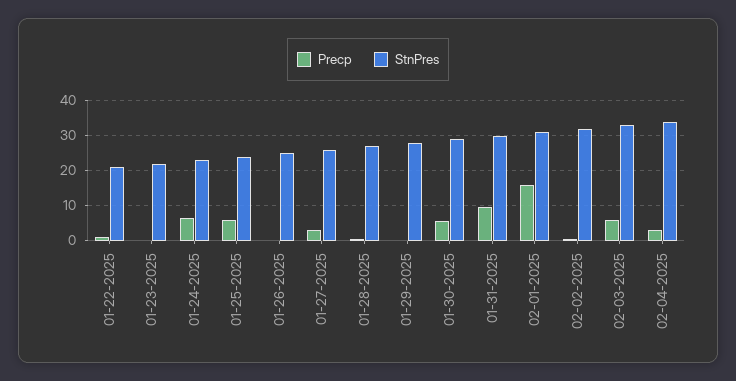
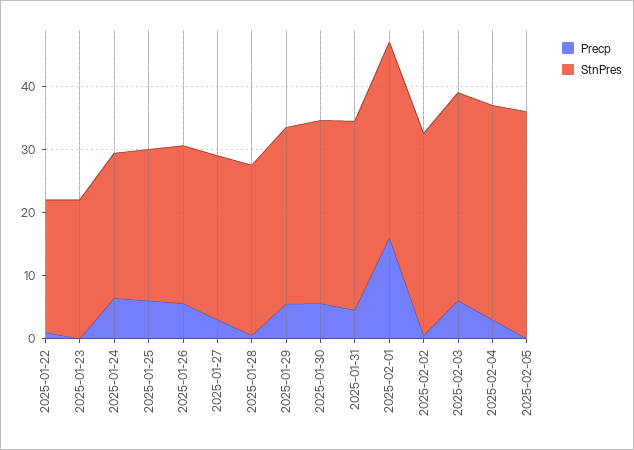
Precp, 01-26-2025: 0 -> 6
Precp, 01-29-2025: 0 -> 6
Precp, 01-31-2025: 10 -> 4
Precp, 2025-02-05: none -> 0
StnPres, 2025-02-05: none -> 36

